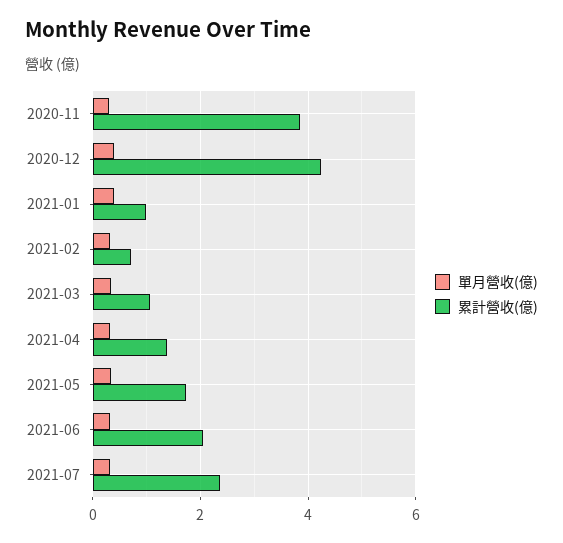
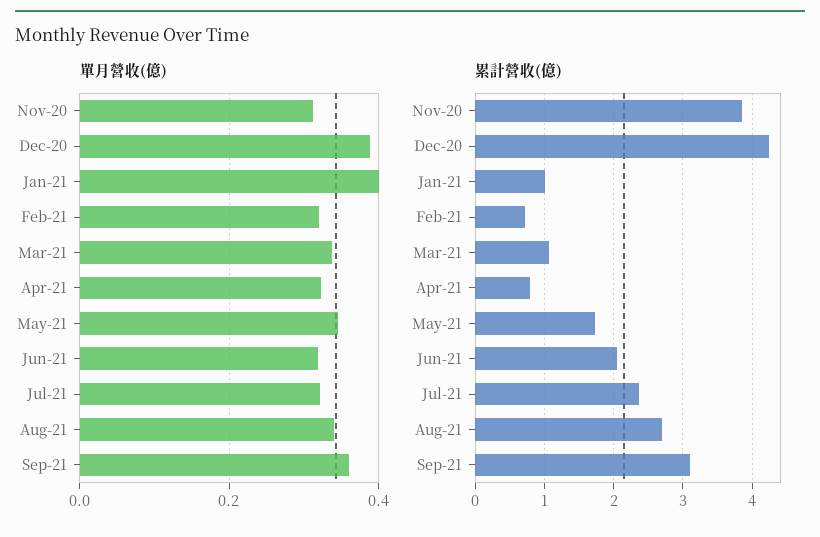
累計營收(億), 2021-04: 1.4 -> 0.8
單月營收(億), Aug-21: none -> 0.34
單月營收(億), Sep-21: none -> 0.36
累計營收(億), Aug-21: none -> 2.7
累計營收(億), Sep-21: none -> 3.1

